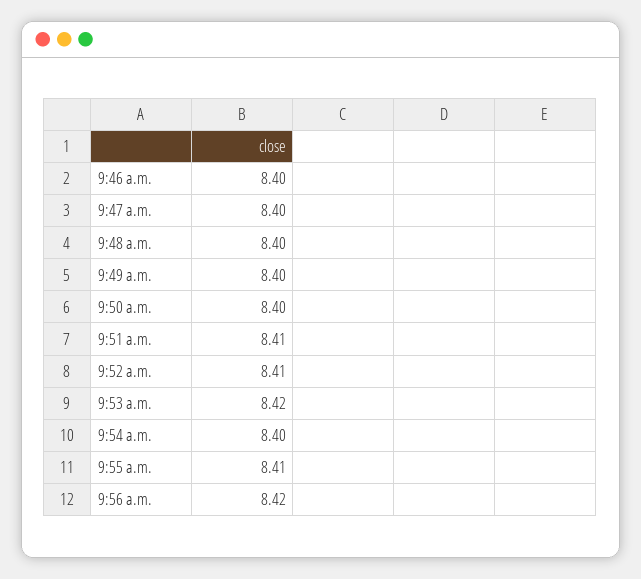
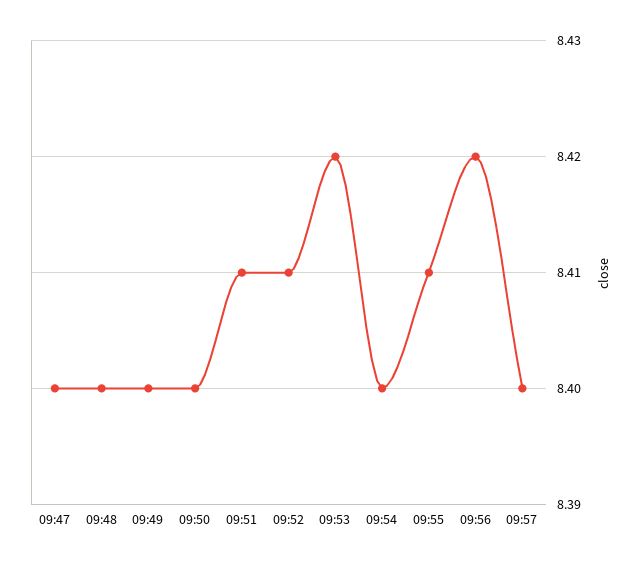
9:46 a.m.: 8.4 -> none
09:57: none -> 8.4

